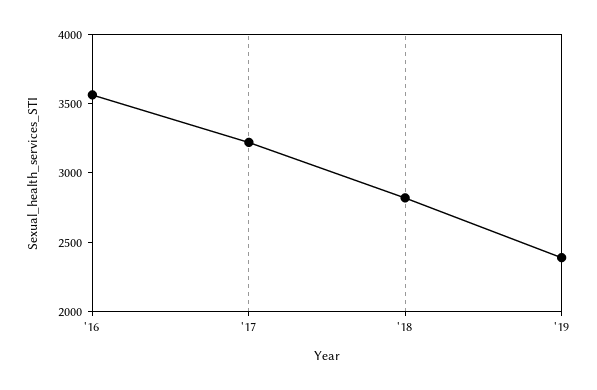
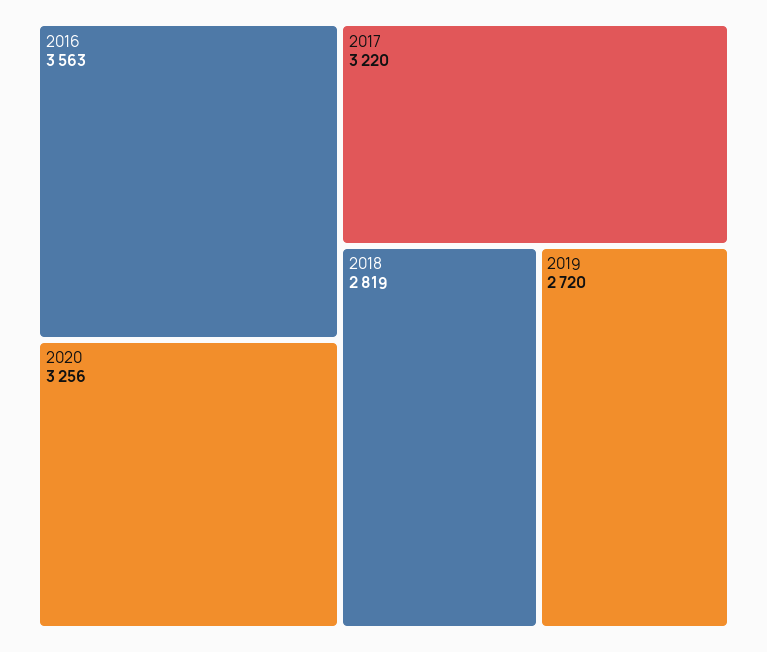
'19: 2400 -> 2720
2020: none -> 3256

